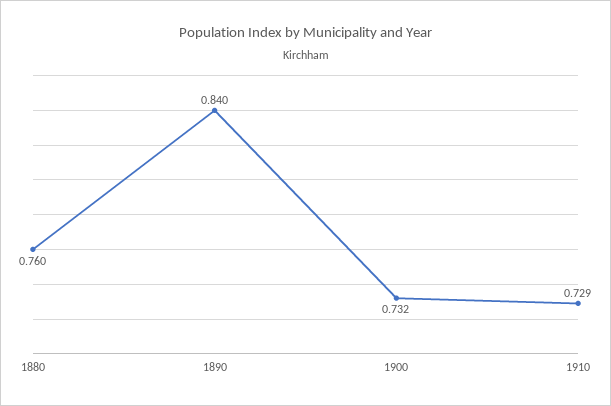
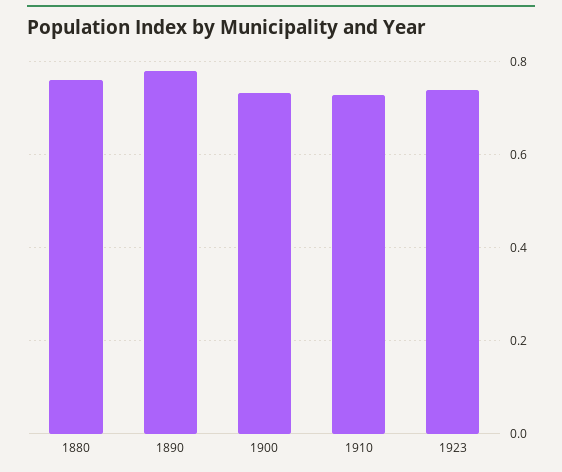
1890: 0.84 -> 0.78
1923: none -> 0.74

